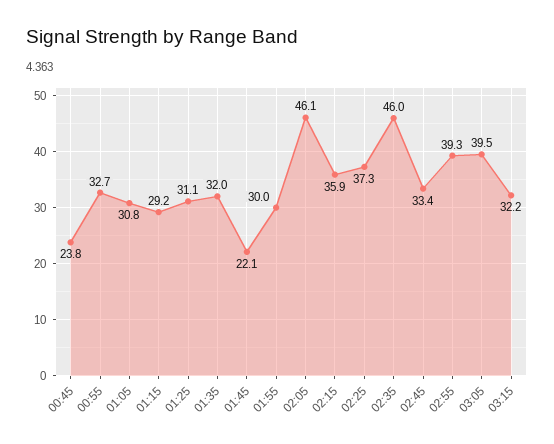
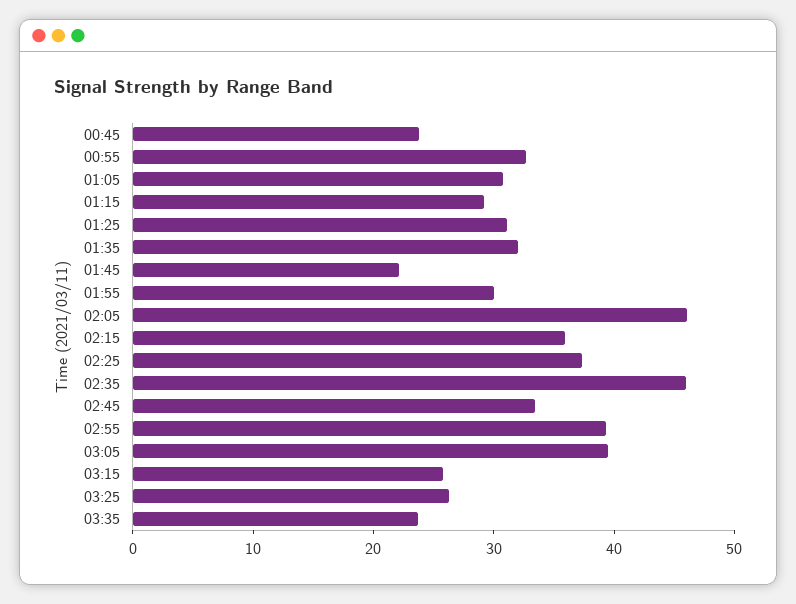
03:15: 32.2 -> 26
03:25: none -> 26
03:35: none -> 24

